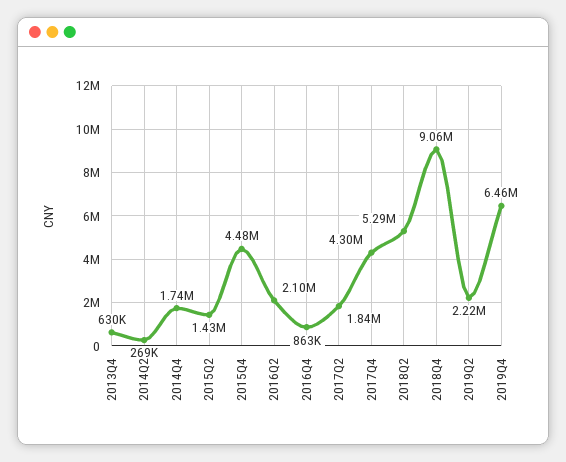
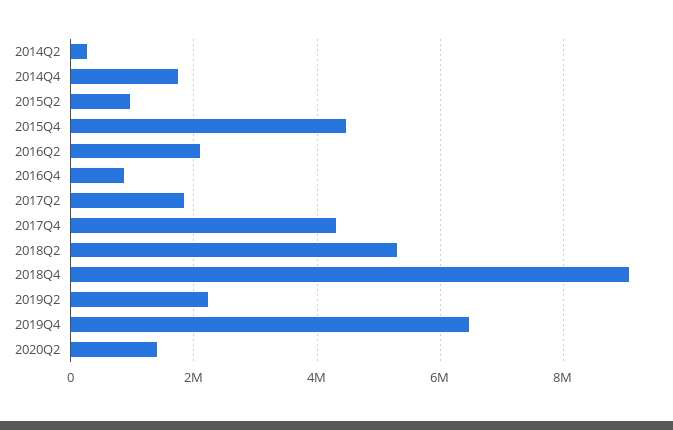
2013Q4: 630000 -> none
2015Q2: 1430000 -> 1000000
2020Q2: none -> 1400000

